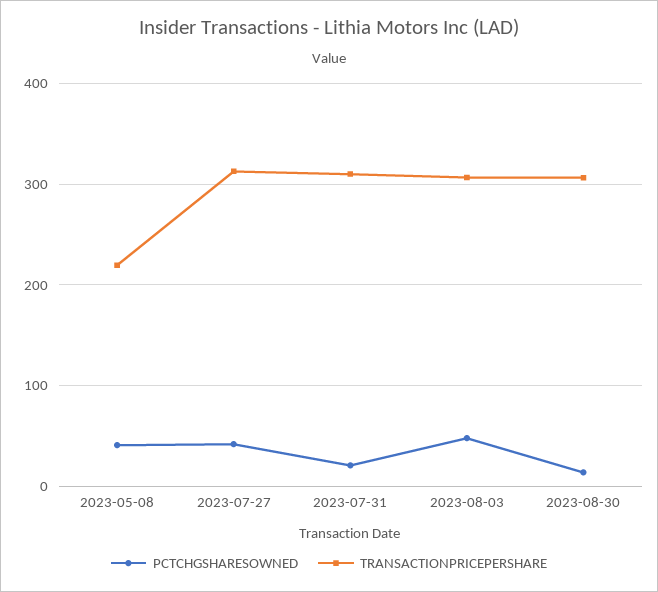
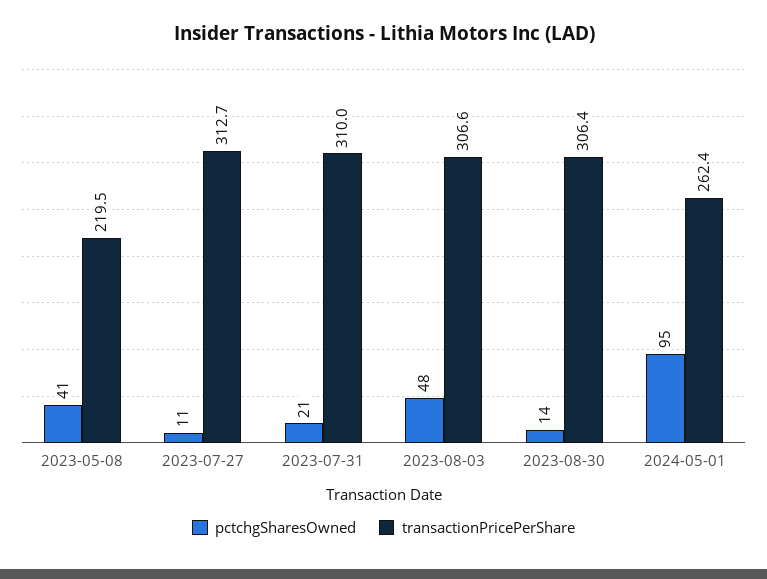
PCTCHGSHARESOWNED, 2023-07-27: 40 -> 11
PCTCHGSHARESOWNED, 2024-05-01: none -> 95
TRANSACTIONPRICEPERSHARE, 2024-05-01: none -> 262.4

